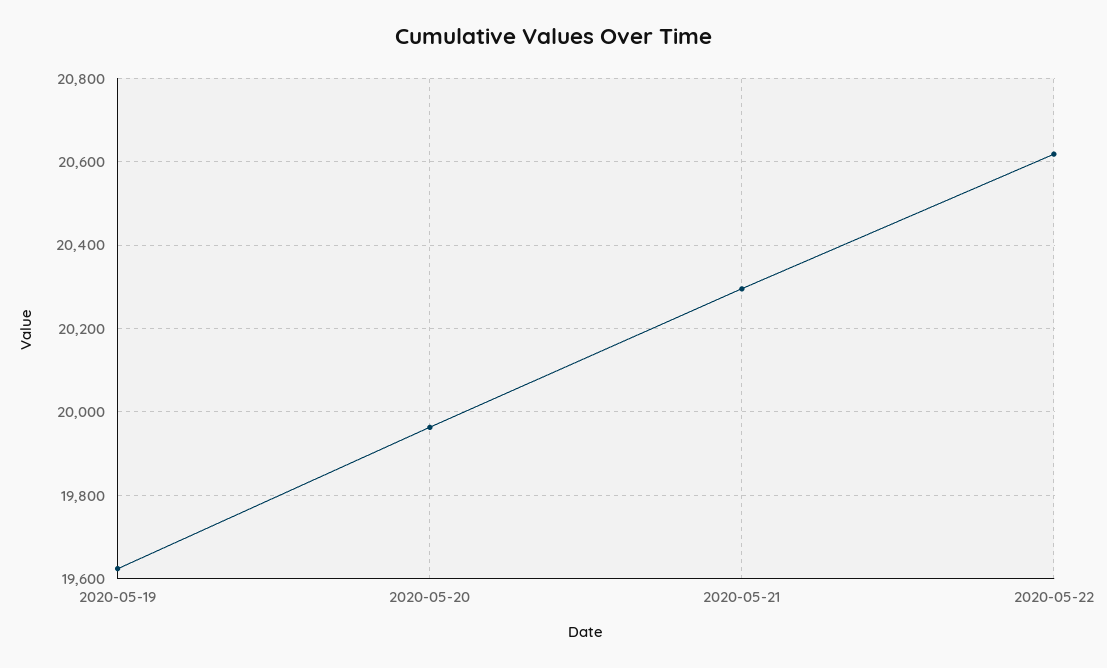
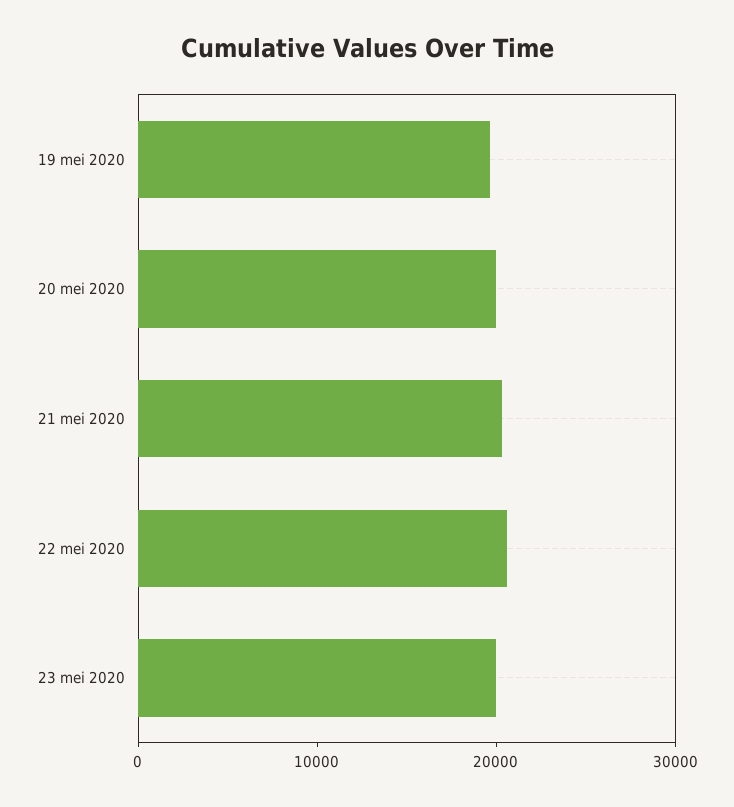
23 mei 2020: none -> 20000

